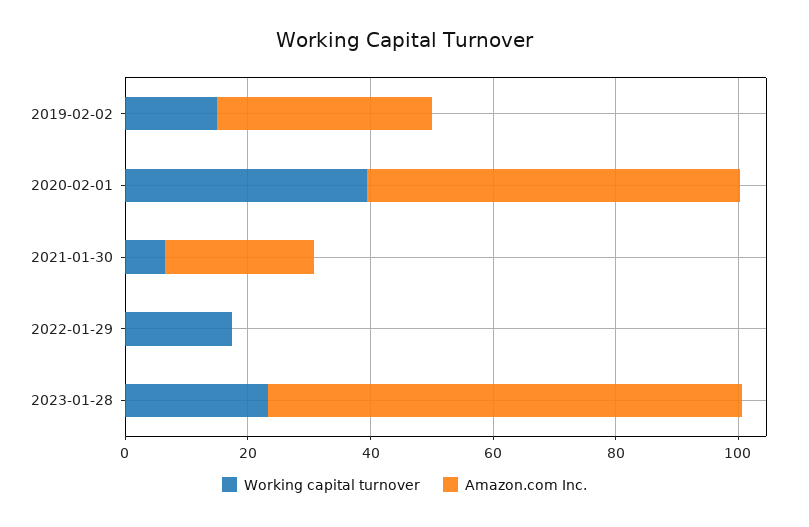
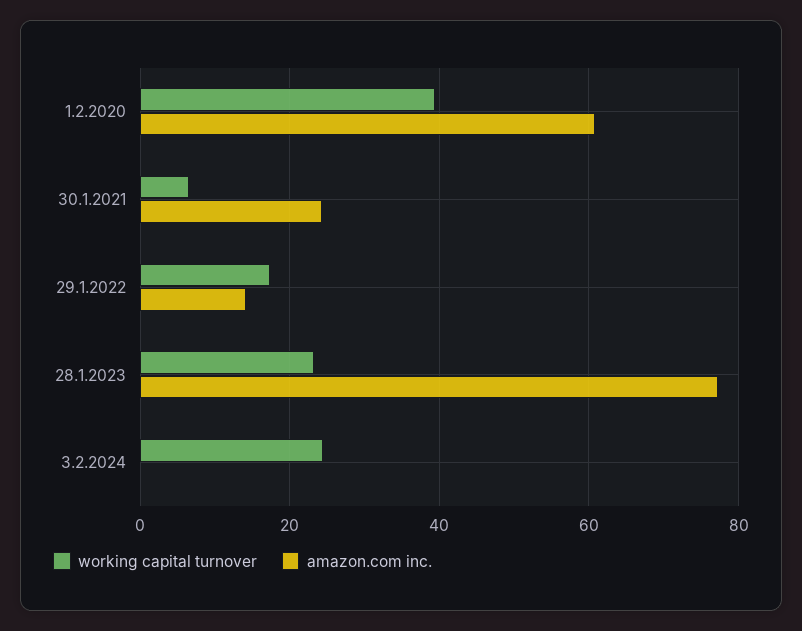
Working capital turnover, 2019-02-02: 15 -> none
Amazon.com Inc., 2019-02-02: 35 -> none
Amazon.com Inc., 2022-01-29: 0 -> 14
Working capital turnover, 3.2.2024: none -> 24
Amazon.com Inc., 3.2.2024: none -> 0

